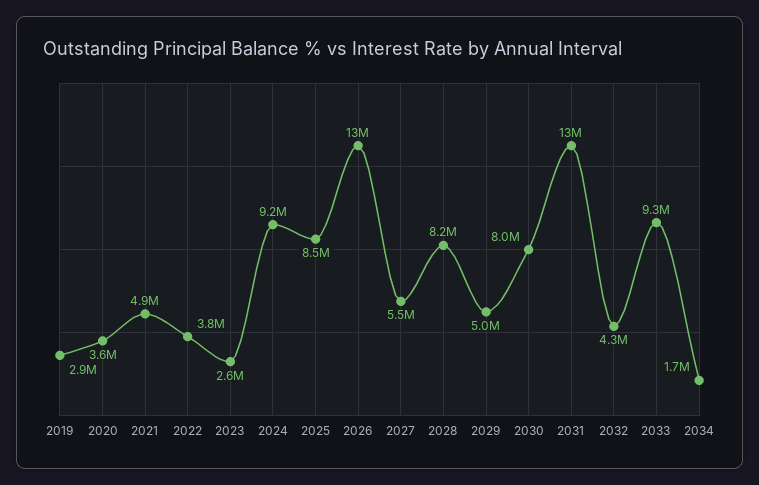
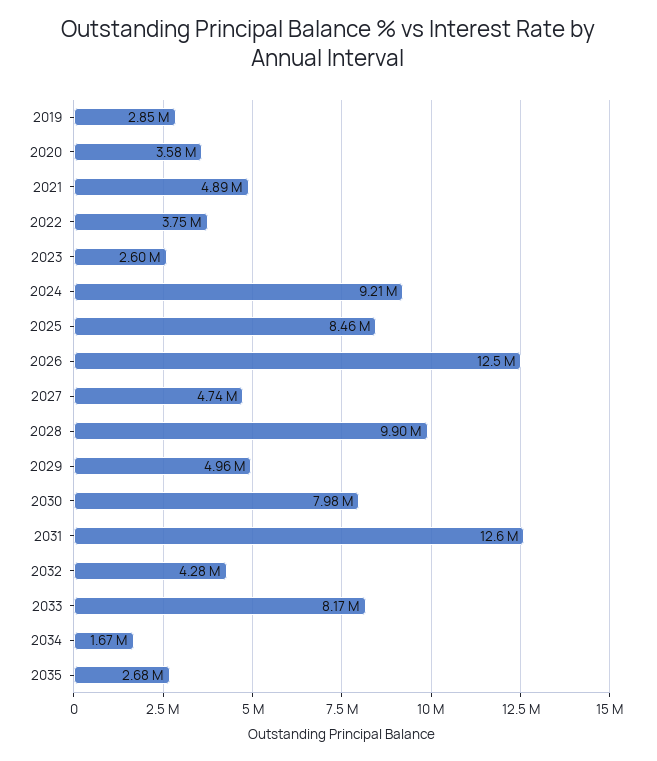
2027: 5500000 -> 4740000
2028: 8200000 -> 9900000
2033: 9300000 -> 8170000
2035: none -> 2680000

